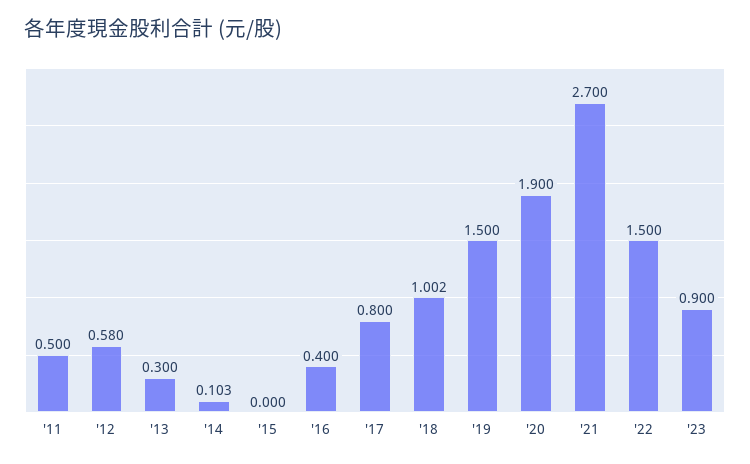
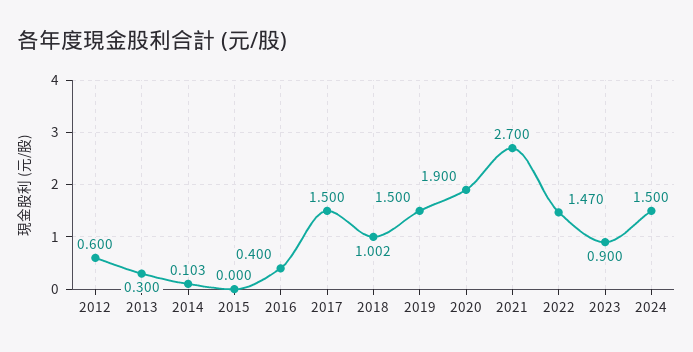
'11: 0.5 -> none
'12: 0.58 -> 0.6
'17: 0.8 -> 1.5
'22: 1.5 -> 1.47
2024: none -> 1.5

